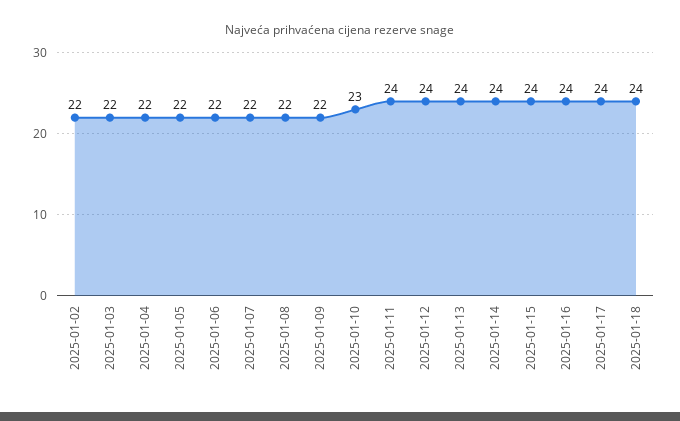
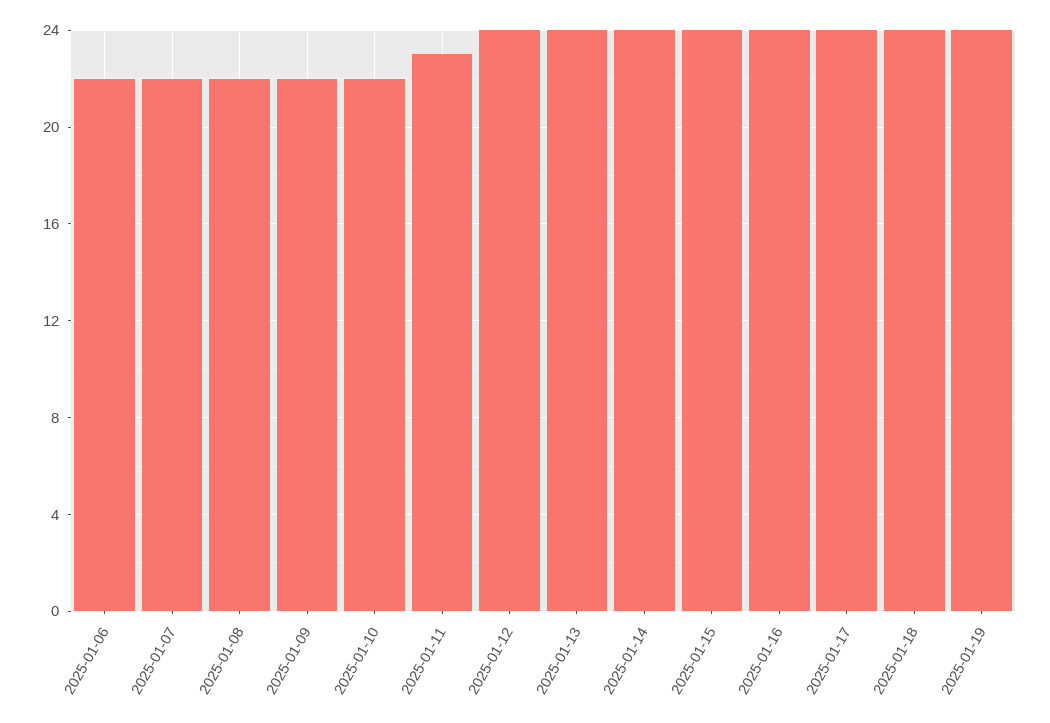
2025-01-02: 22 -> none
2025-01-03: 22 -> none
2025-01-04: 22 -> none
2025-01-05: 22 -> none
2025-01-10: 23 -> 22
2025-01-11: 24 -> 23
2025-01-19: none -> 24

